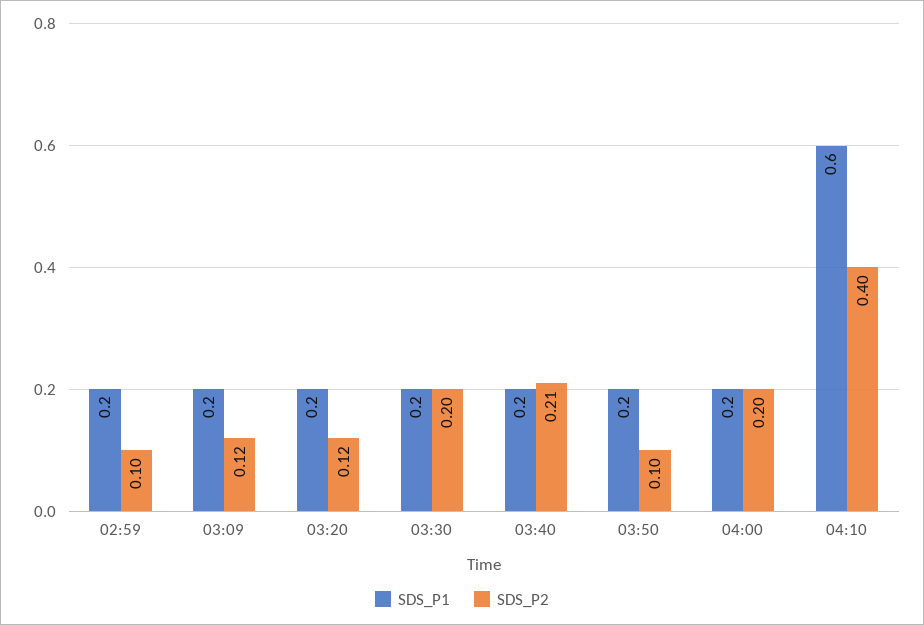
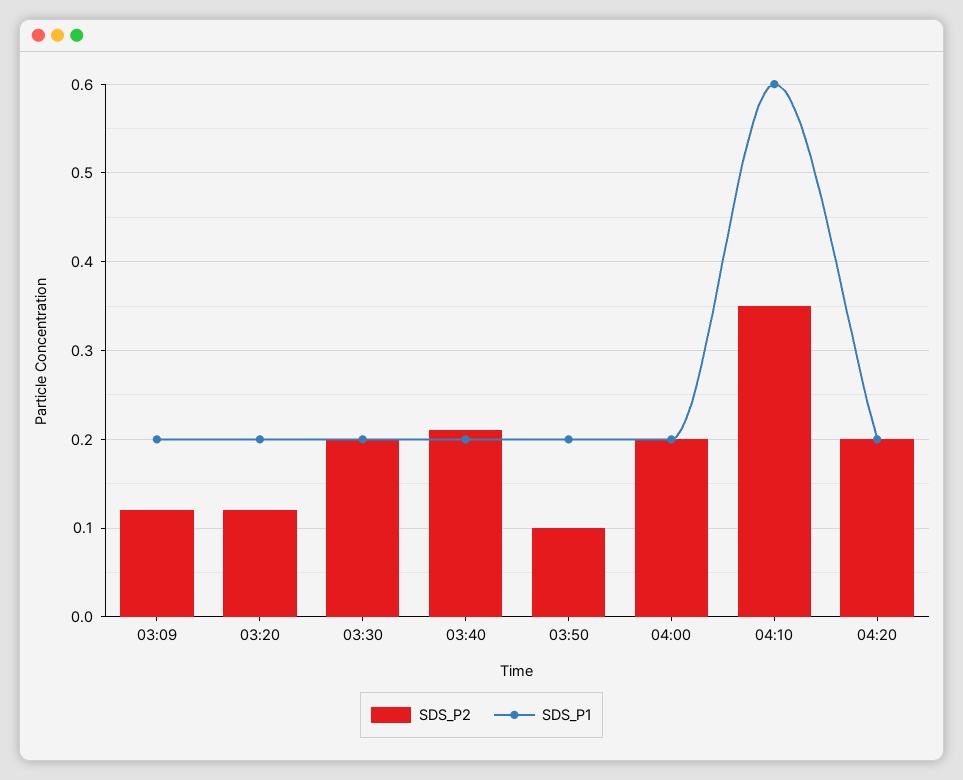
SDS_P1, 02:59: 0.2 -> none
SDS_P2, 02:59: 0.1 -> none
SDS_P2, 04:10: 0.4 -> 0.35
SDS_P2, 04:20: none -> 0.2
SDS_P1, 04:20: none -> 0.2

